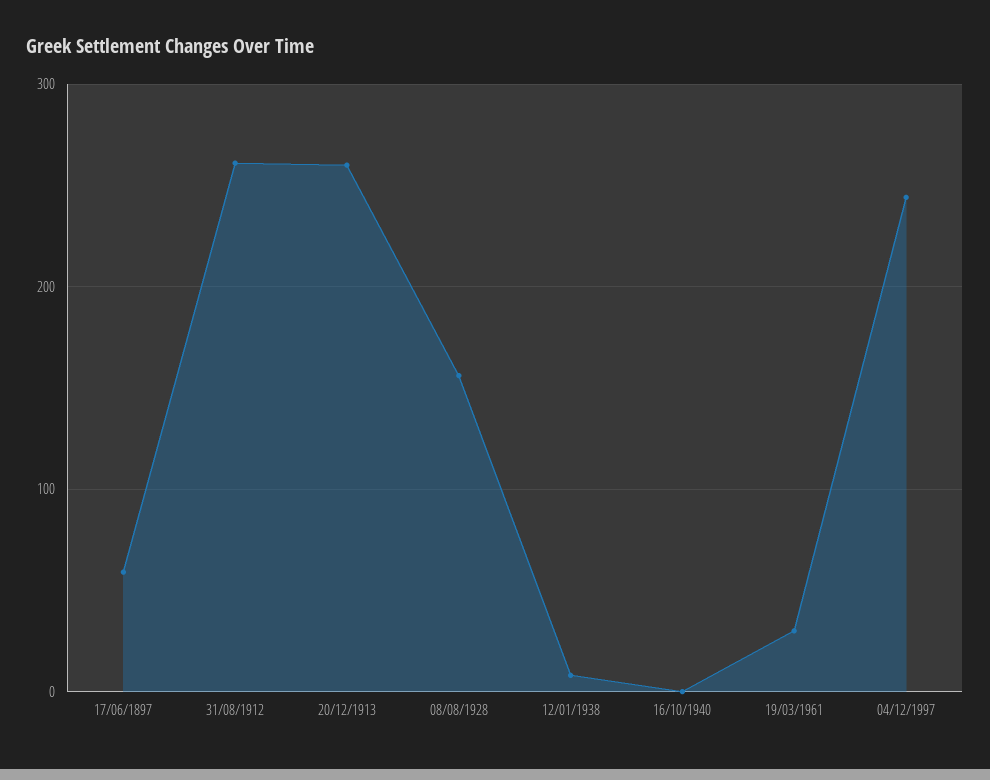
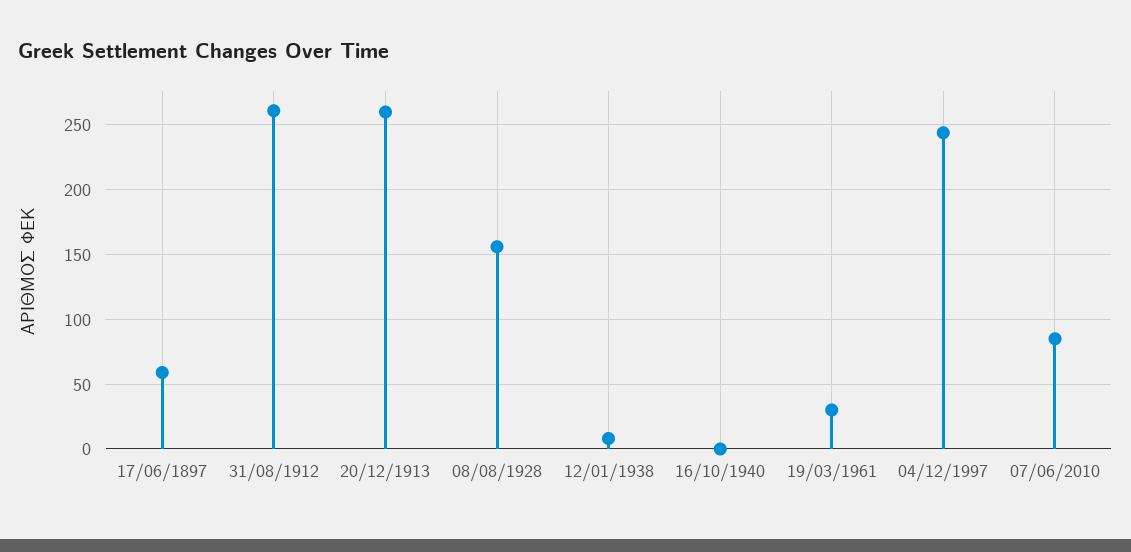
07/06/2010: none -> 85

